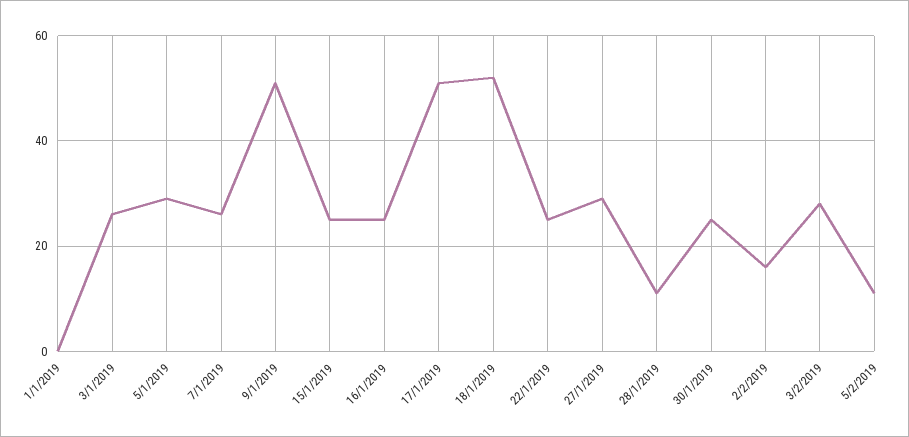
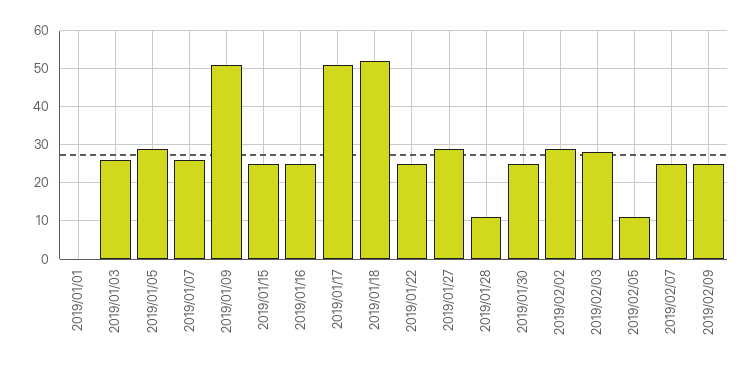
2/2/2019: 15 -> 30
2019/02/07: none -> 25
2019/02/09: none -> 25

